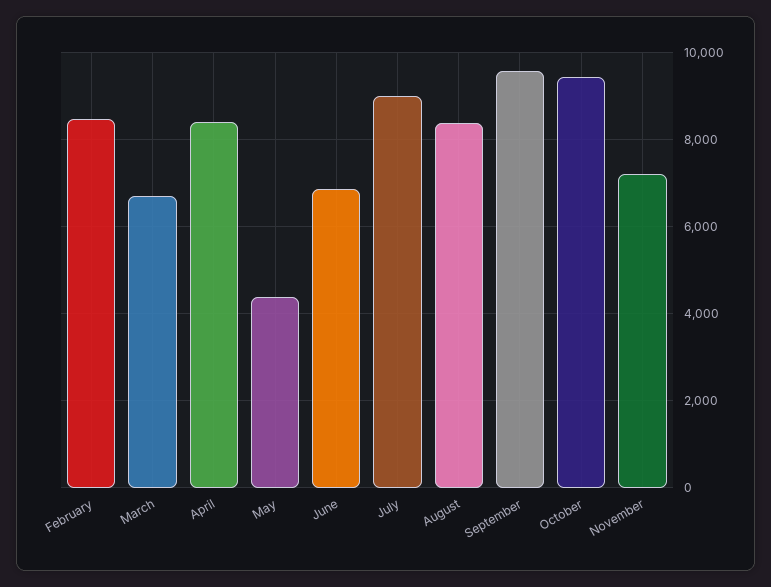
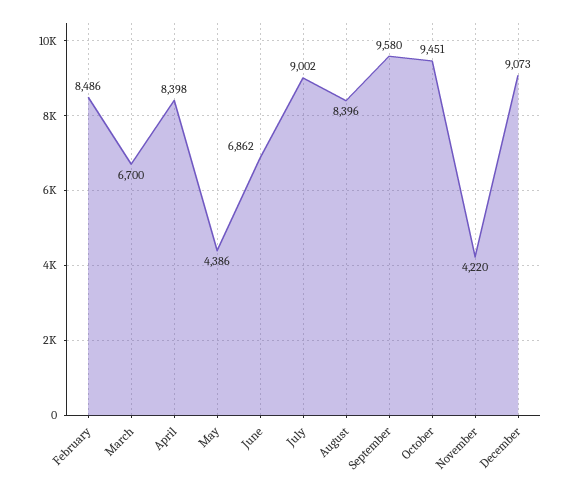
November: 7200 -> 4220
December: none -> 9073

